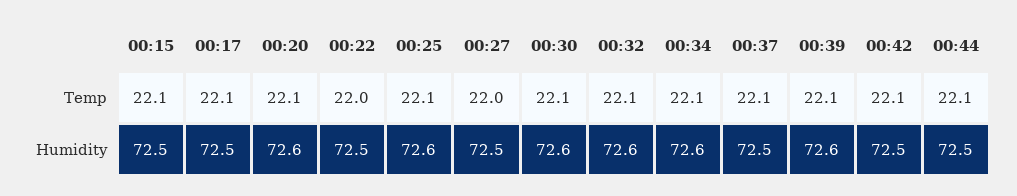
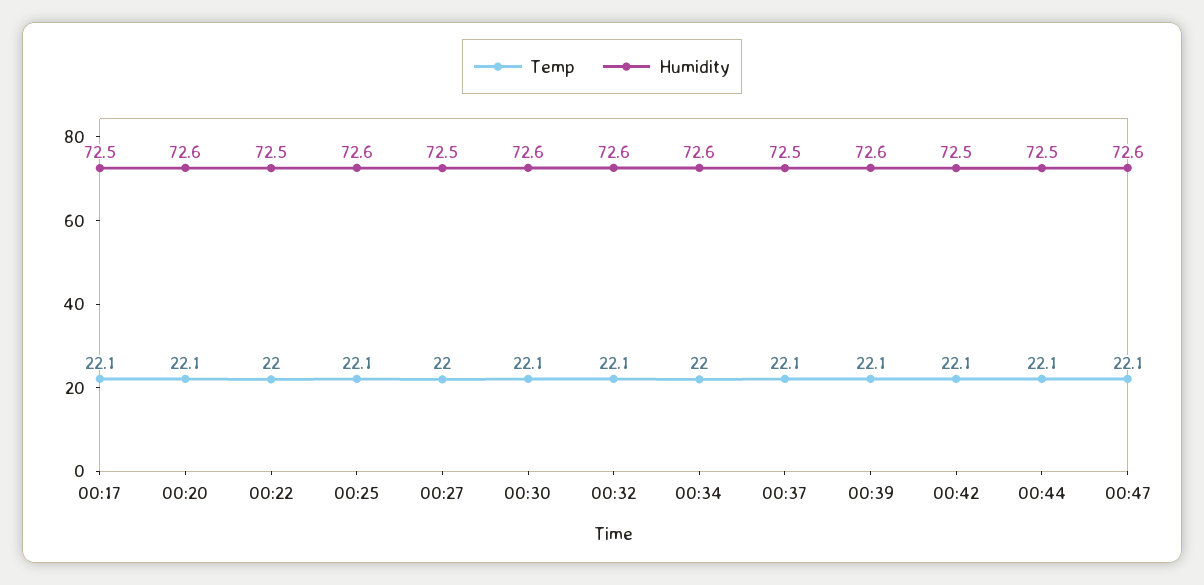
Temp, 00:15: 22.1 -> none
Temp, 00:34: 22.1 -> 22
Humidity, 00:15: 72.5 -> none
Temp, 00:47: none -> 22.1
Humidity, 00:47: none -> 72.6

